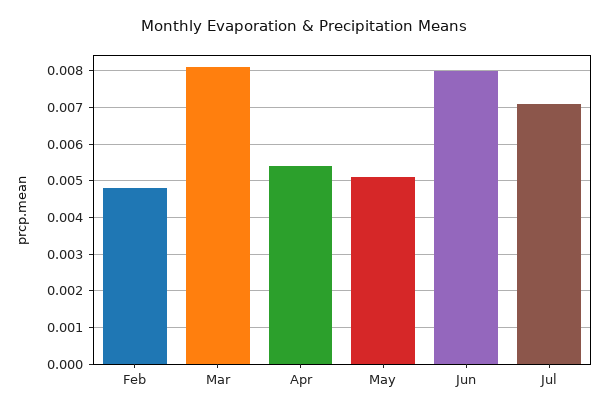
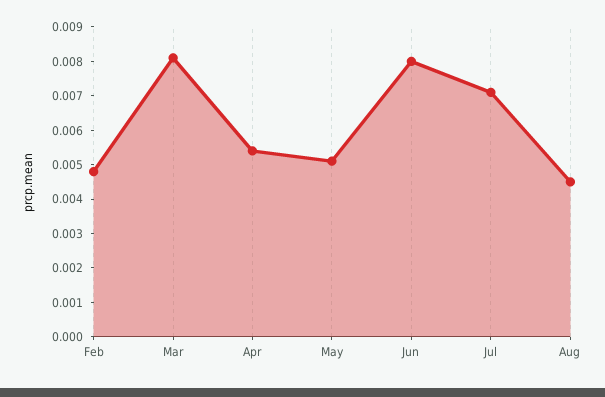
Aug: none -> 0.0045

